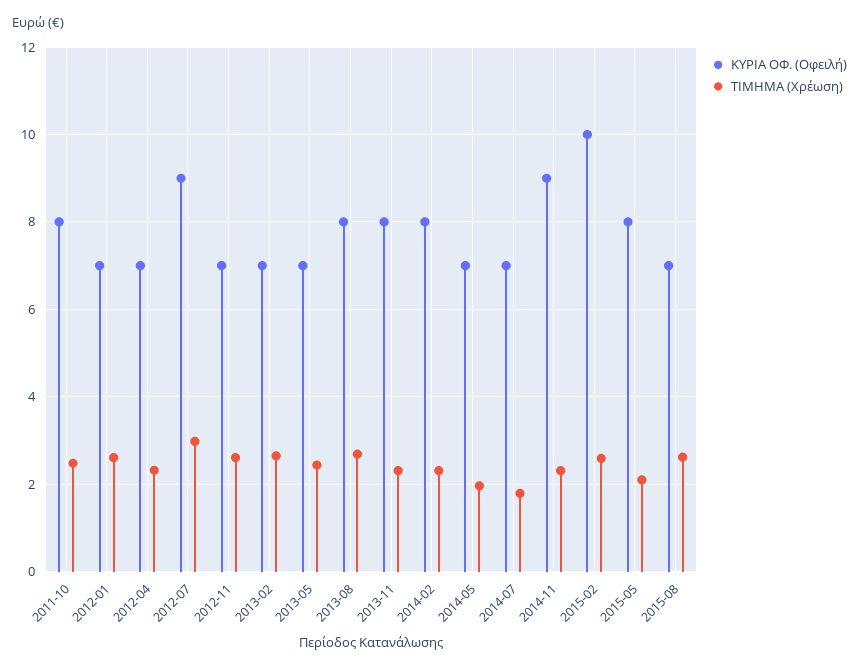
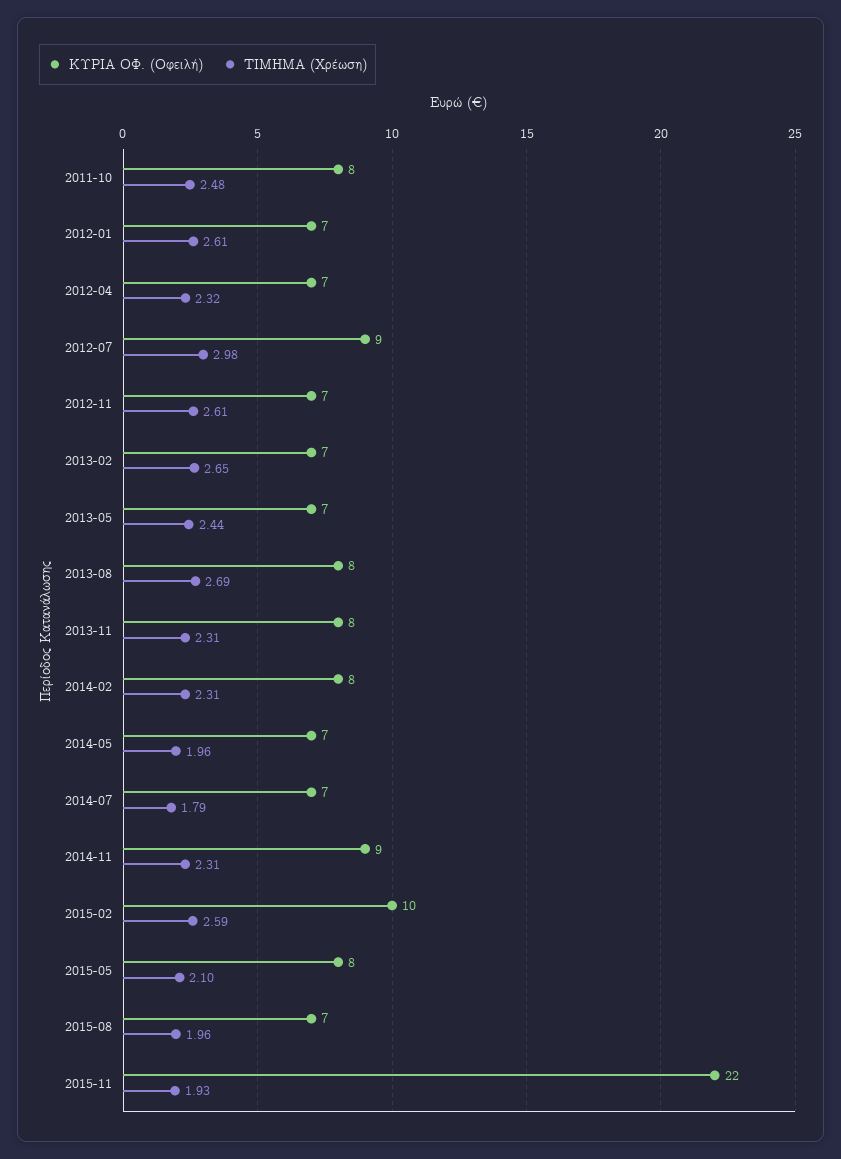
ΤΙΜΗΜΑ (Χρέωση), 2015-08: 2.6 -> 1.96
ΚΥΡΙΑ ΟΦ. (Οφειλή), 2015-11: none -> 22
ΤΙΜΗΜΑ (Χρέωση), 2015-11: none -> 1.93

